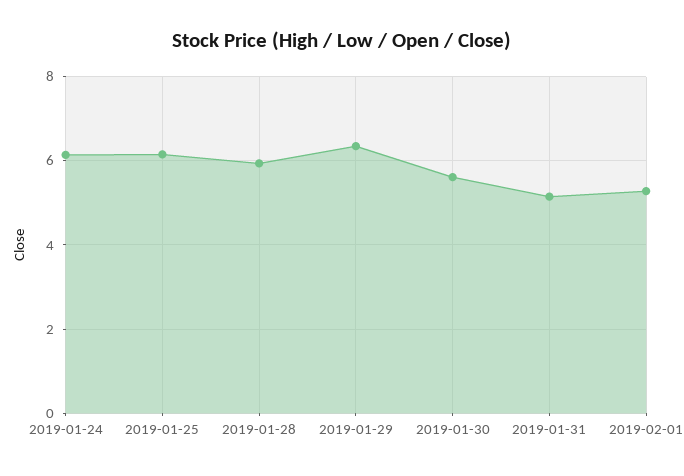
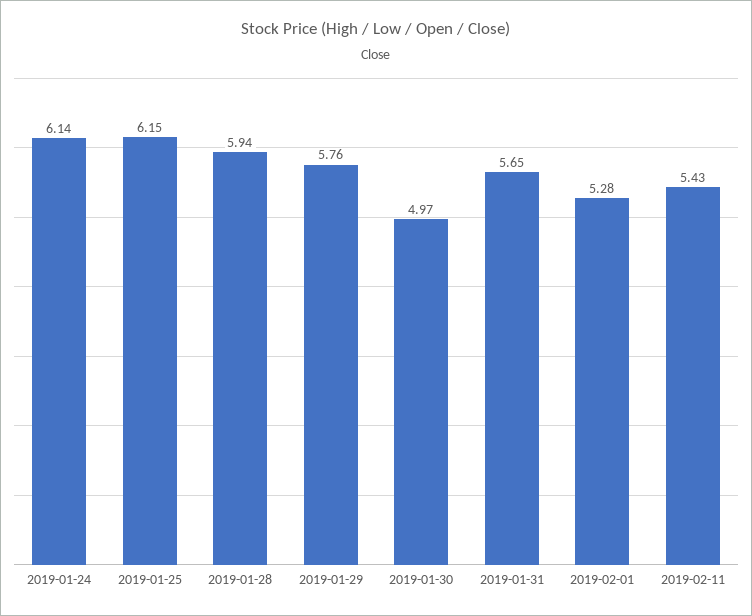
2019-01-29: 6.4 -> 5.76
2019-01-30: 5.6 -> 4.97
2019-01-31: 5.2 -> 5.65
2019-02-11: none -> 5.43

